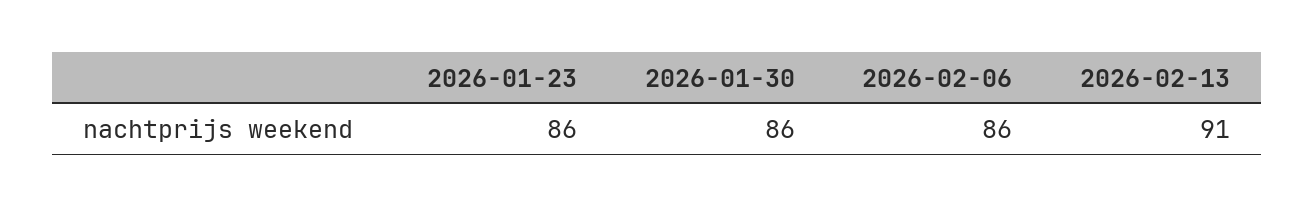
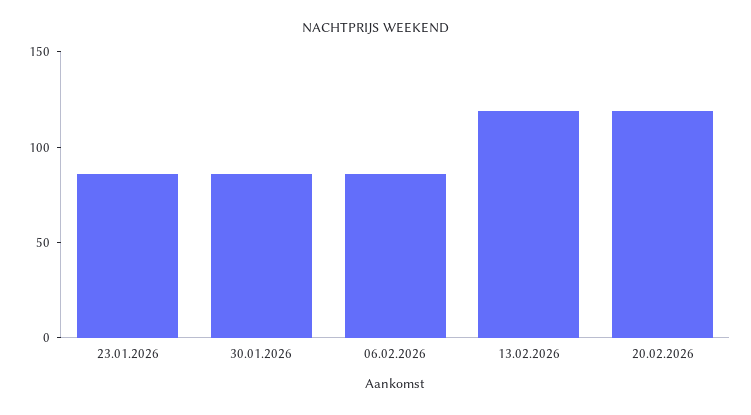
2026-02-13: 91 -> 120
20.02.2026: none -> 120

